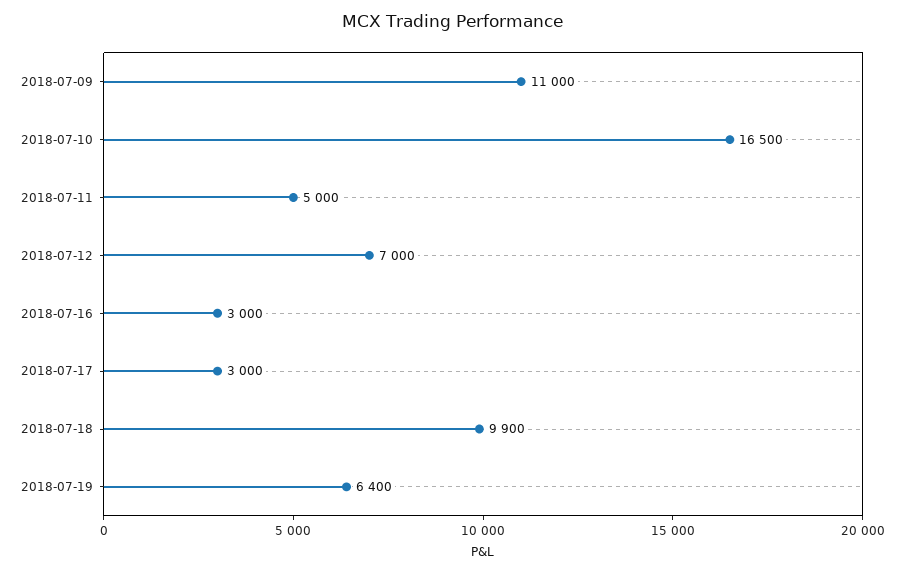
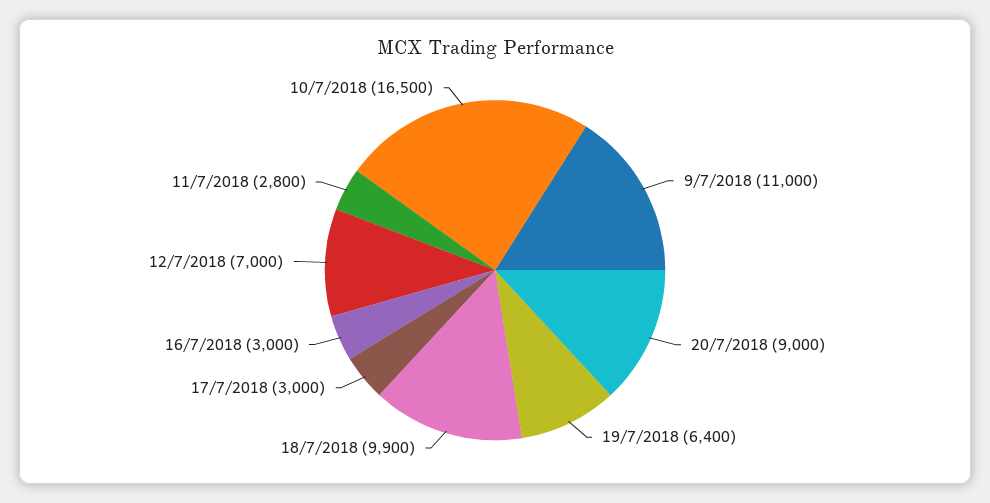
2018-07-11: 5000 -> 2800
20/7/2018: none -> 9000

